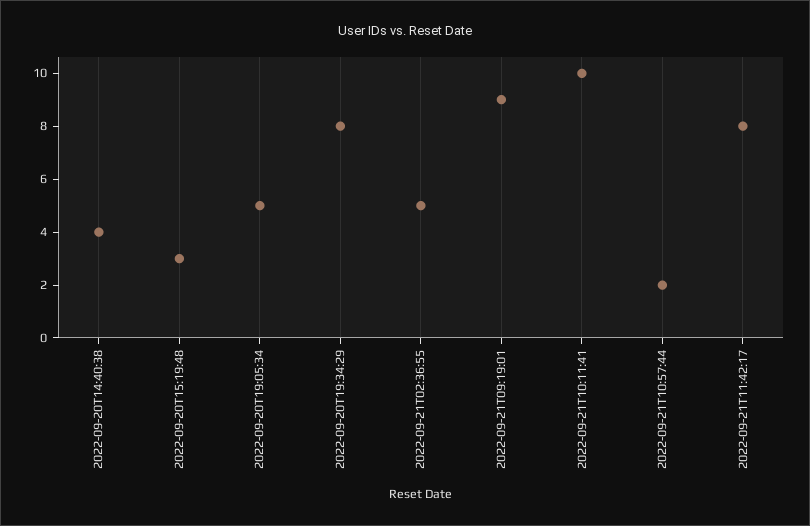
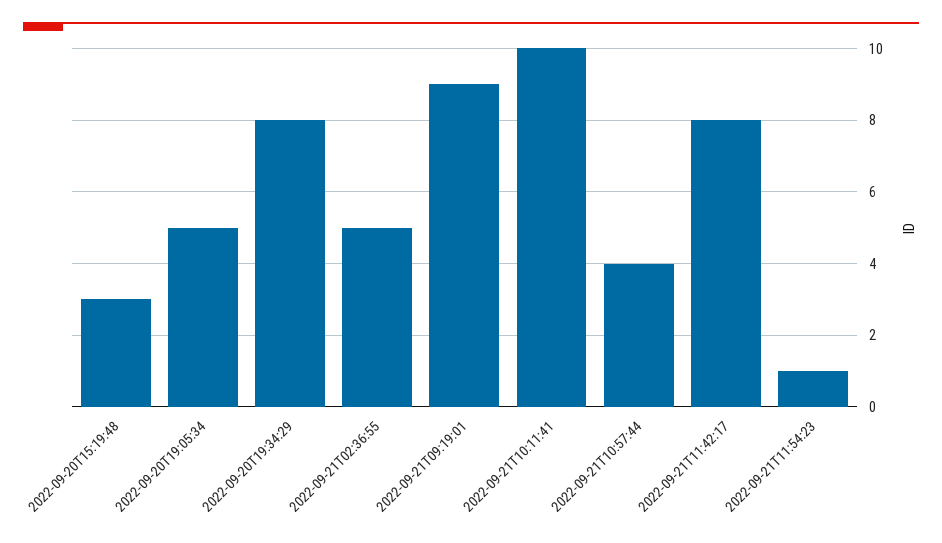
2022-09-20T14:40:38: 4 -> none
2022-09-21T10:57:44: 2 -> 4
2022-09-21T11:54:23: none -> 1

